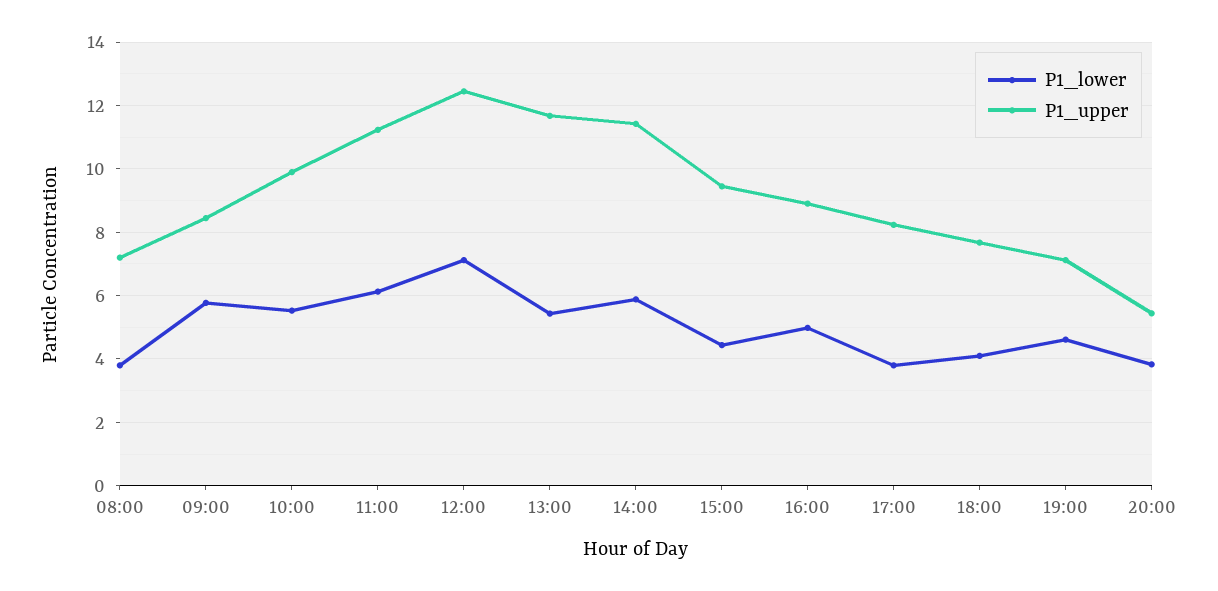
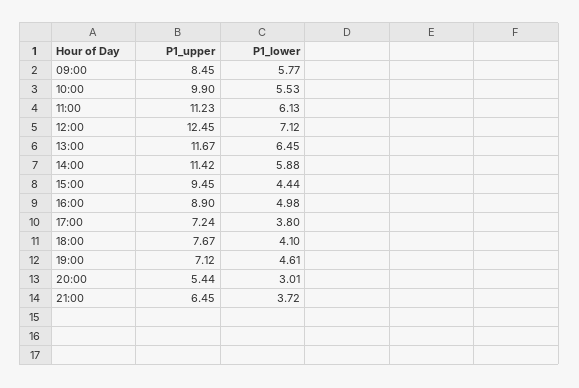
P1_lower, 08:00: 3.8 -> none
P1_upper, 08:00: 7.2 -> none
P1_lower, 13:00: 5.4 -> 6.45
P1_upper, 17:00: 8.2 -> 7.24
P1_lower, 20:00: 3.8 -> 3.01
P1_upper, 21:00: none -> 6.45
P1_lower, 21:00: none -> 3.72

